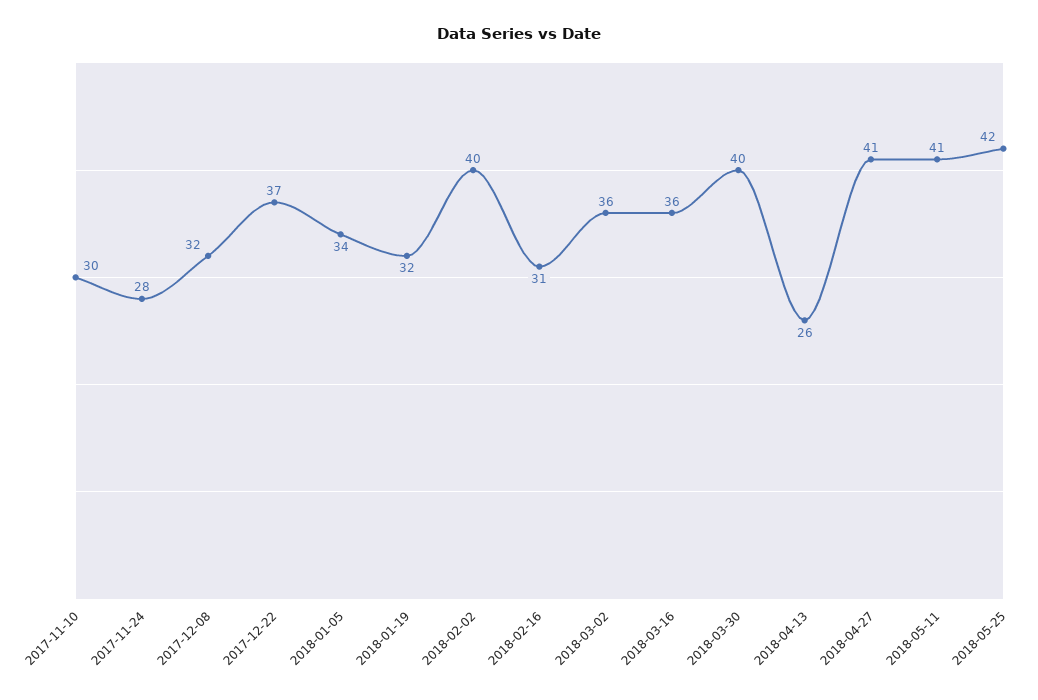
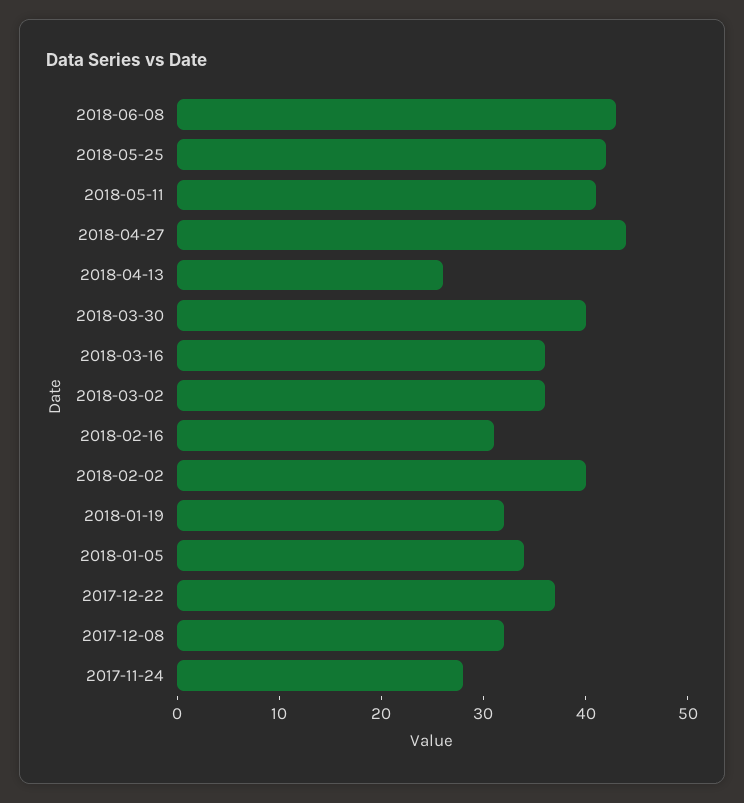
2017-11-10: 30 -> none
2018-04-27: 41 -> 44
2018-06-08: none -> 43

